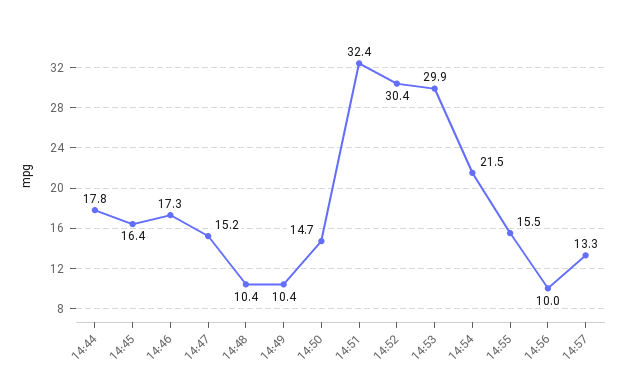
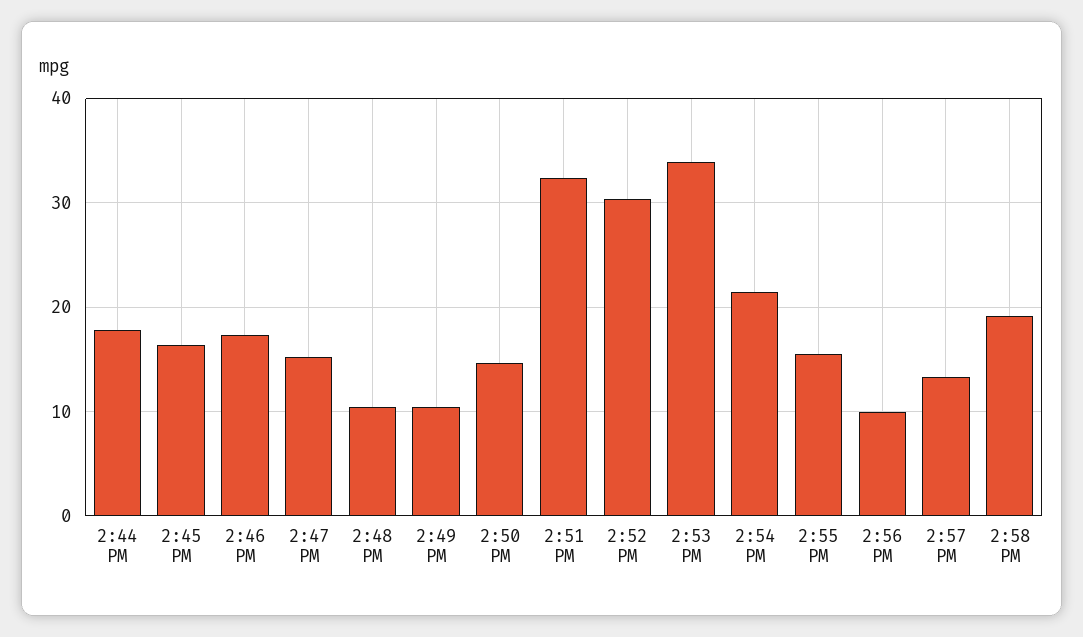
14:53: 29.9 -> 34
2:58 PM: none -> 19

